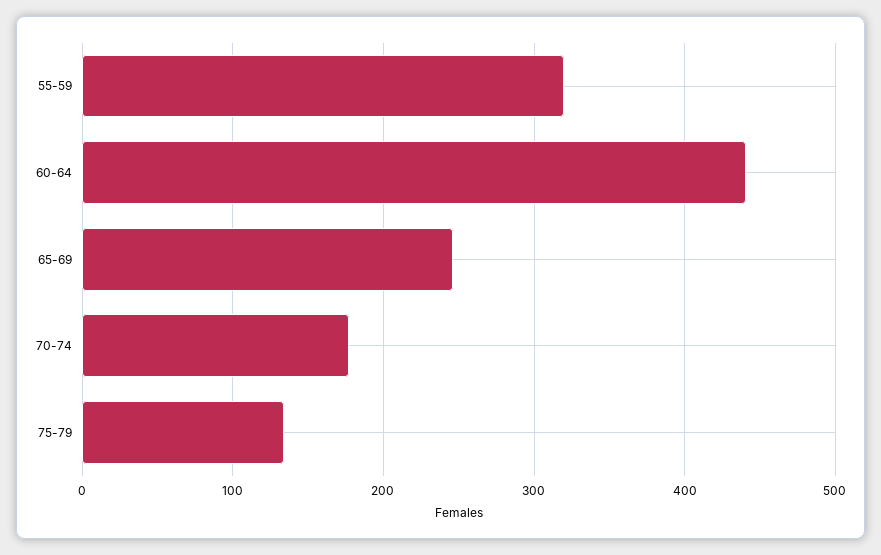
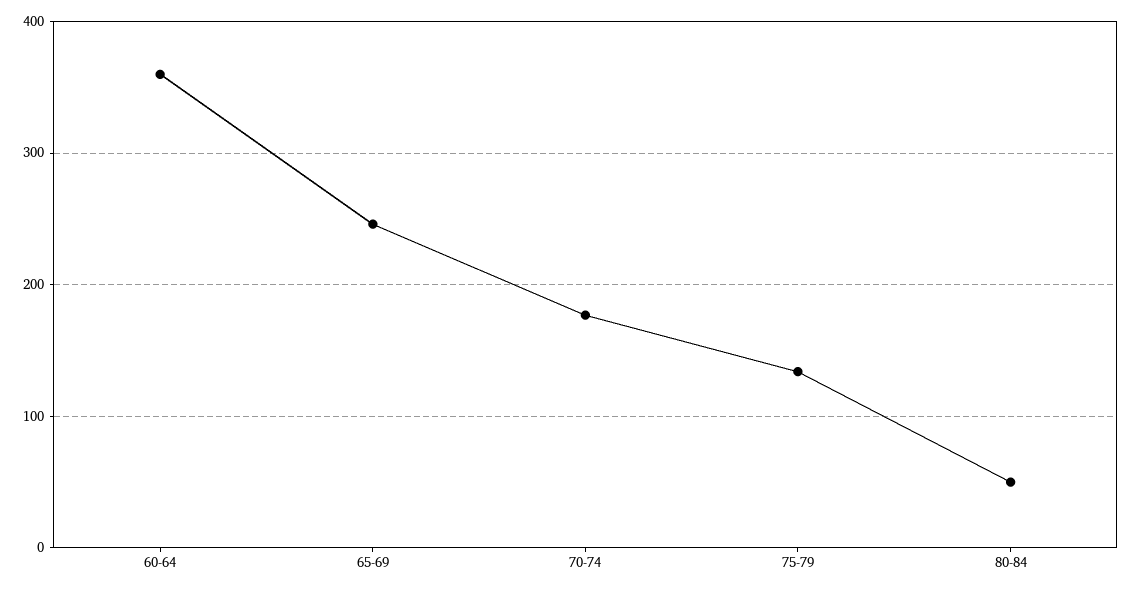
55-59: 320 -> none
60-64: 440 -> 360
80-84: none -> 50

